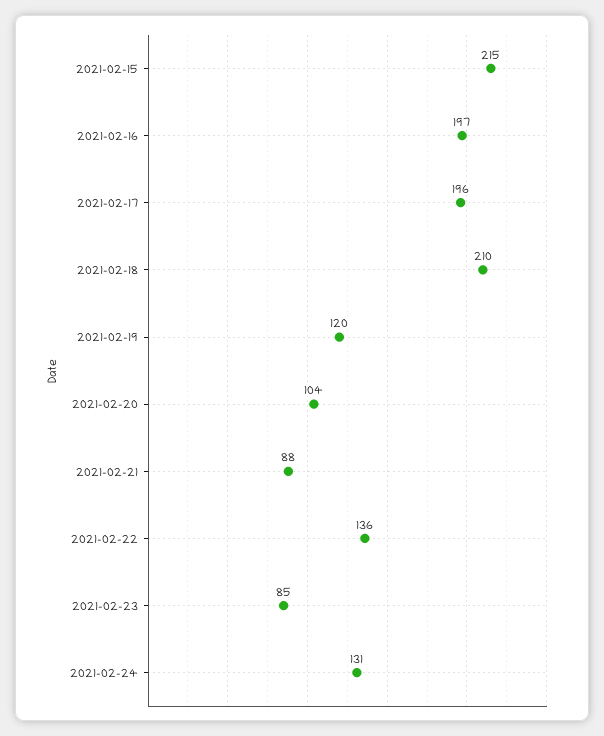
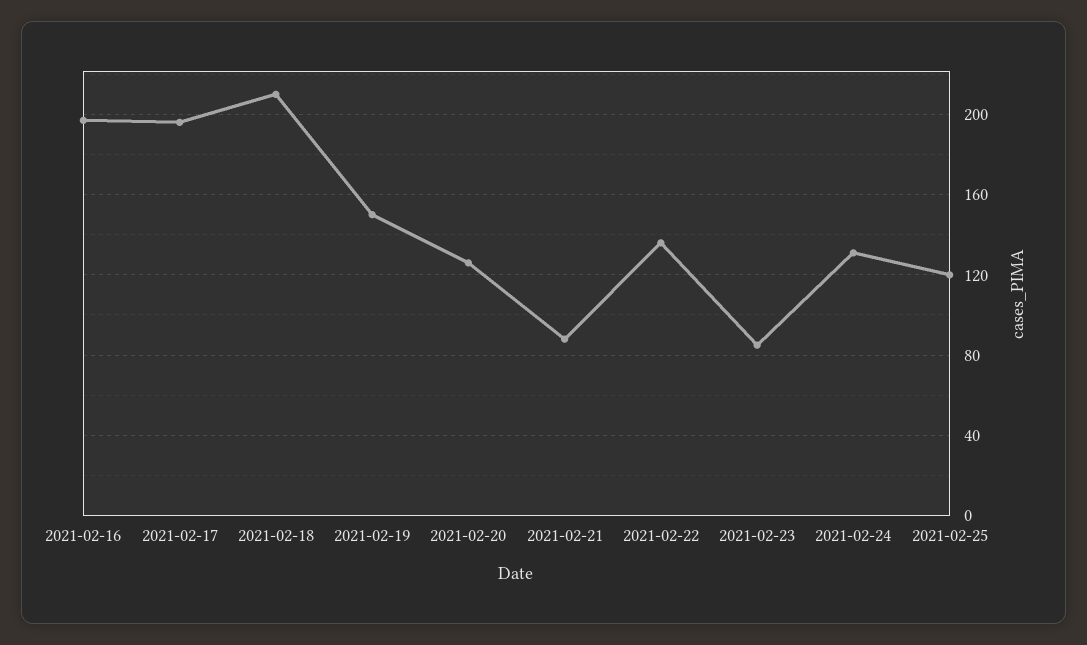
2021-02-15: 215 -> none
2021-02-19: 120 -> 150
2021-02-20: 104 -> 125
2021-02-25: none -> 120

